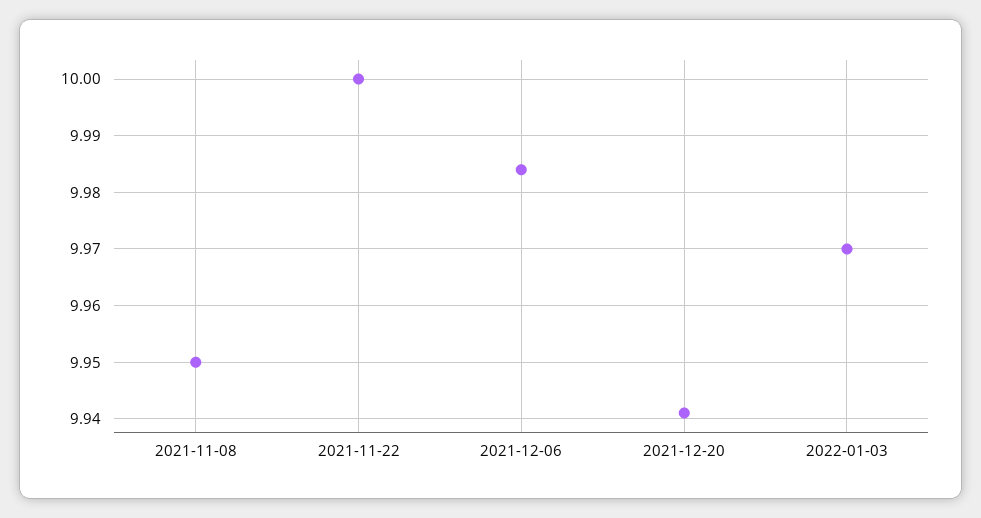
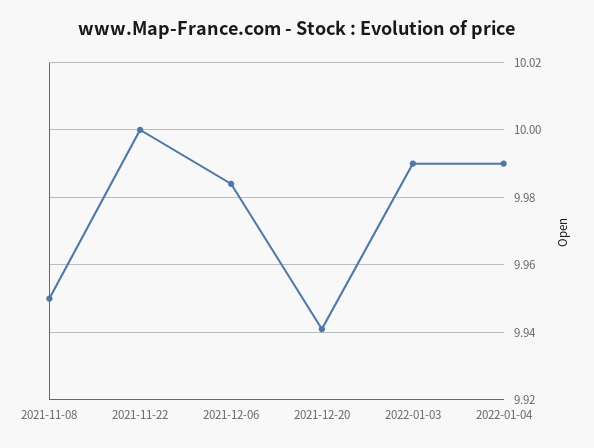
2022-01-03: 9.97 -> 9.99
2022-01-04: none -> 9.99

